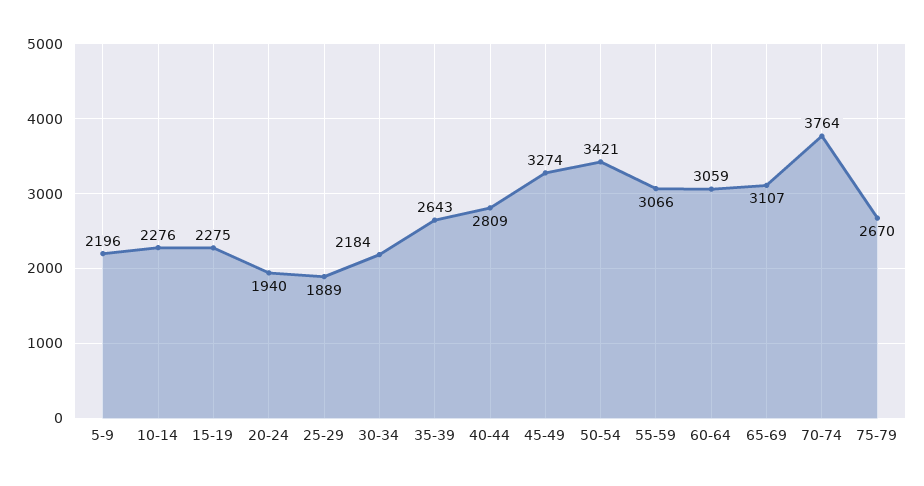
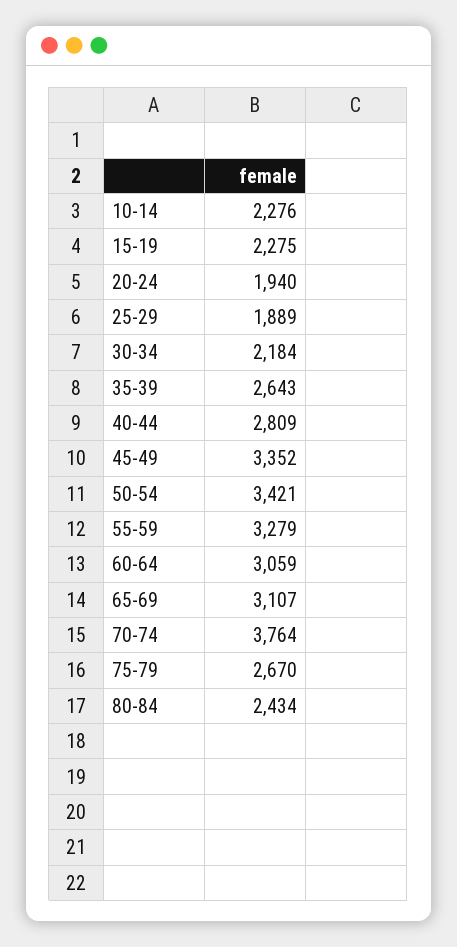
5-9: 2196 -> none
45-49: 3274 -> 3352
55-59: 3066 -> 3279
80-84: none -> 2434

